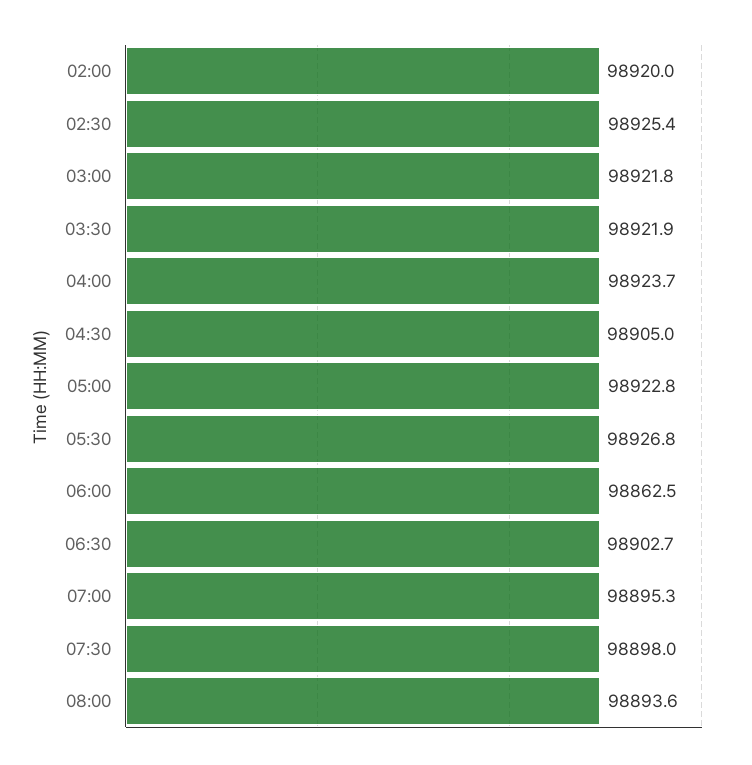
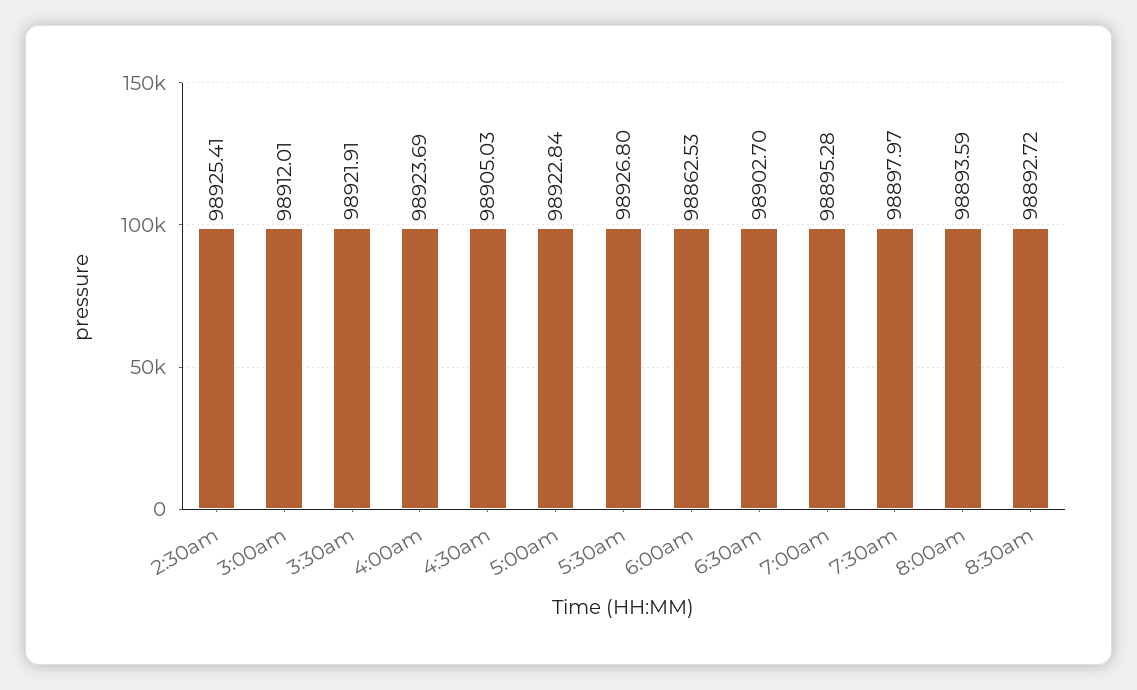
02:00: 98920 -> none
03:00: 98921.8 -> 98912.01
8:30am: none -> 98892.72

